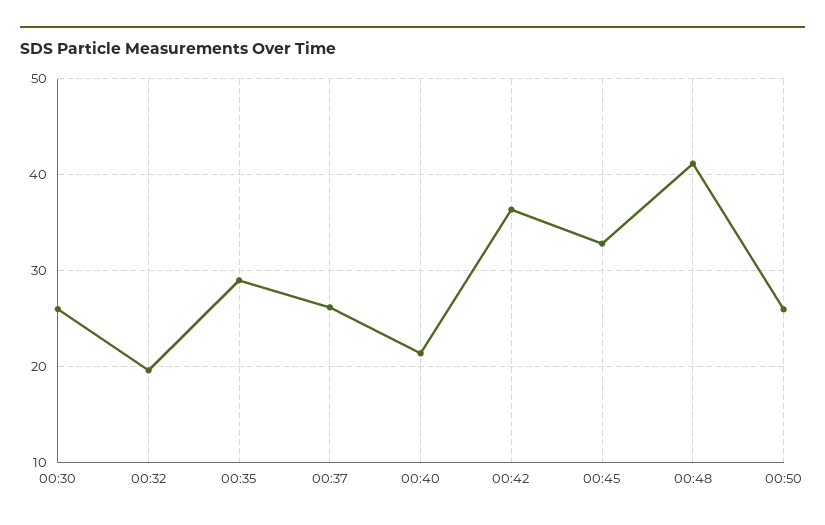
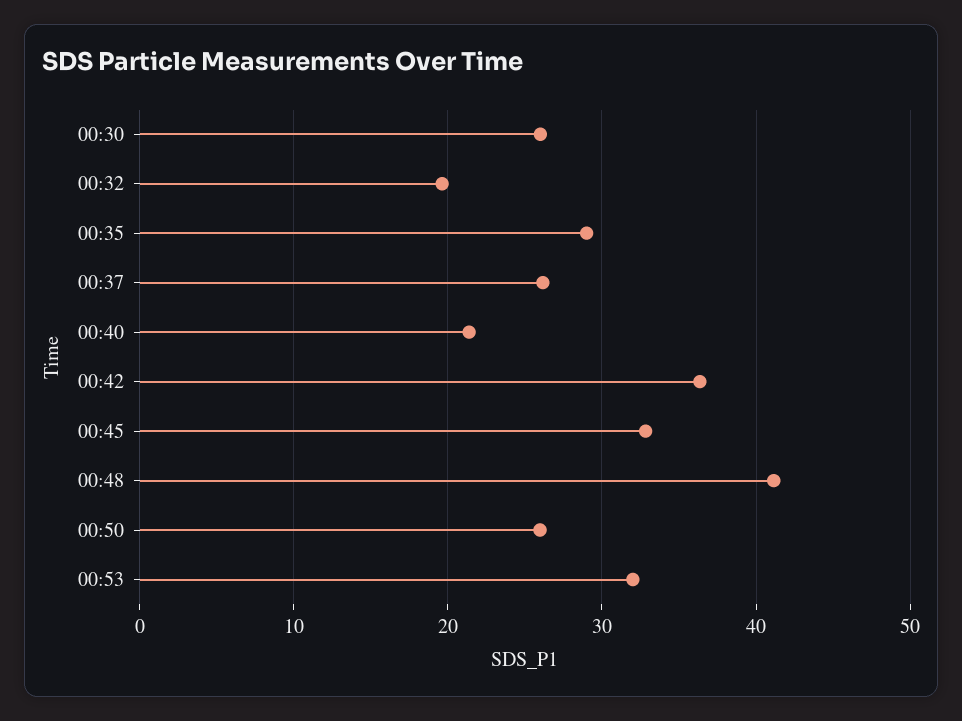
00:53: none -> 32

